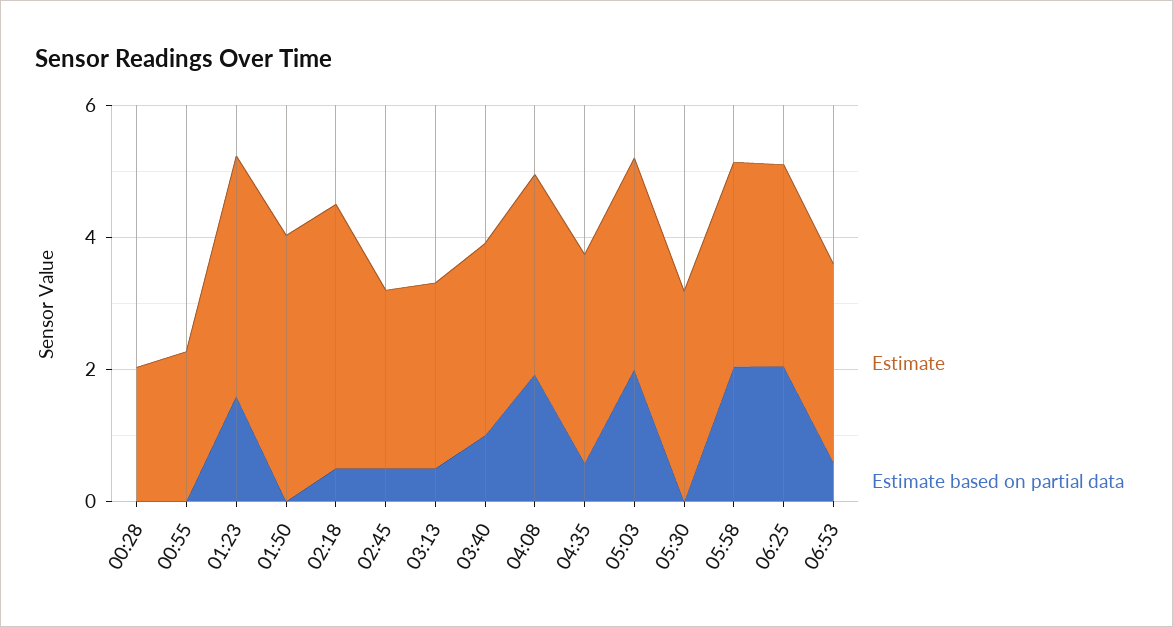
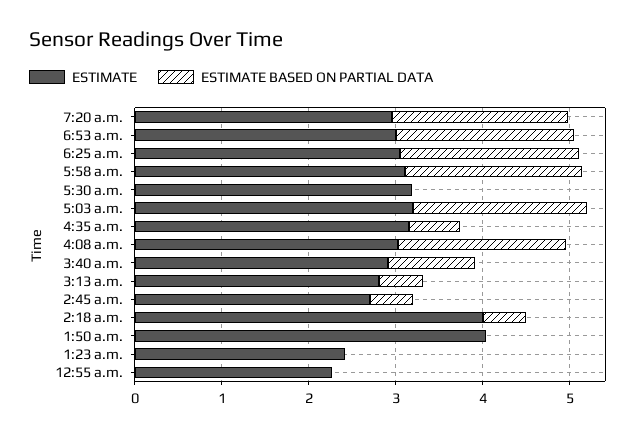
Estimate, 00:28: 2 -> none
Estimate based on partial data, 00:28: 0 -> none
Estimate, 01:23: 3.5 -> 2.4
Estimate based on partial data, 01:23: 1.5 -> 0
Estimate based on partial data, 06:53: 0.5 -> 2
Estimate, 7:20 a.m.: none -> 3
Estimate based on partial data, 7:20 a.m.: none -> 2

